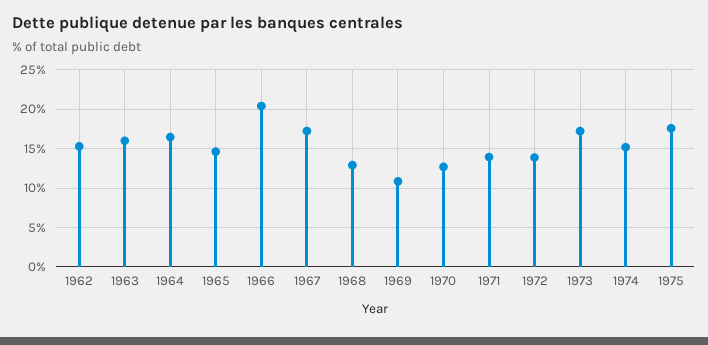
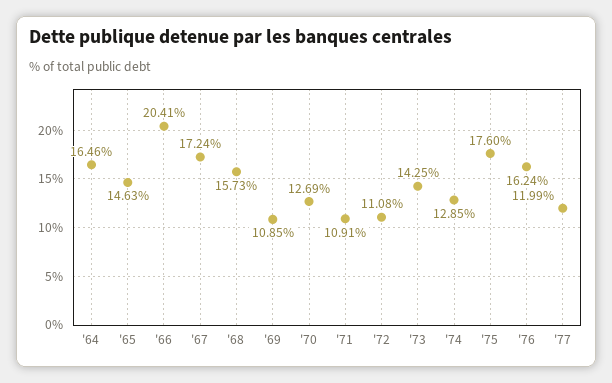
1962: 15 -> none
1963: 16 -> none
1968: 13 -> 15.73
1971: 14 -> 10.91
1972: 14 -> 11.08
1973: 17 -> 14.25
1974: 15 -> 12.85
'76: none -> 16.24
'77: none -> 11.99

